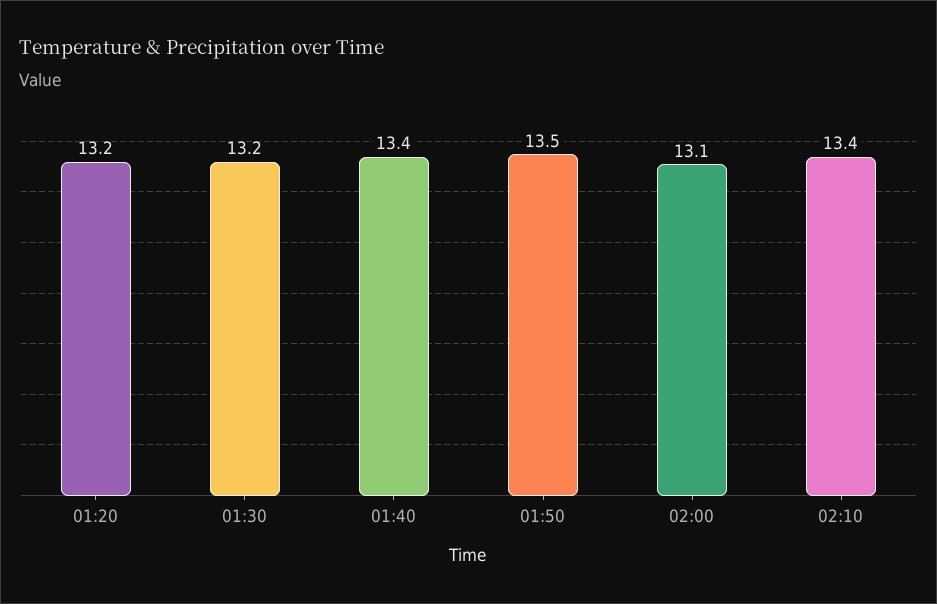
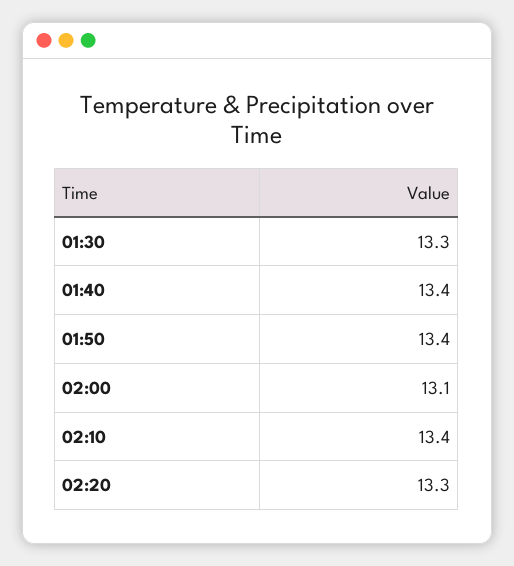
01:20: 13.2 -> none
01:30: 13.2 -> 13.3
01:50: 13.5 -> 13.4
02:20: none -> 13.3

